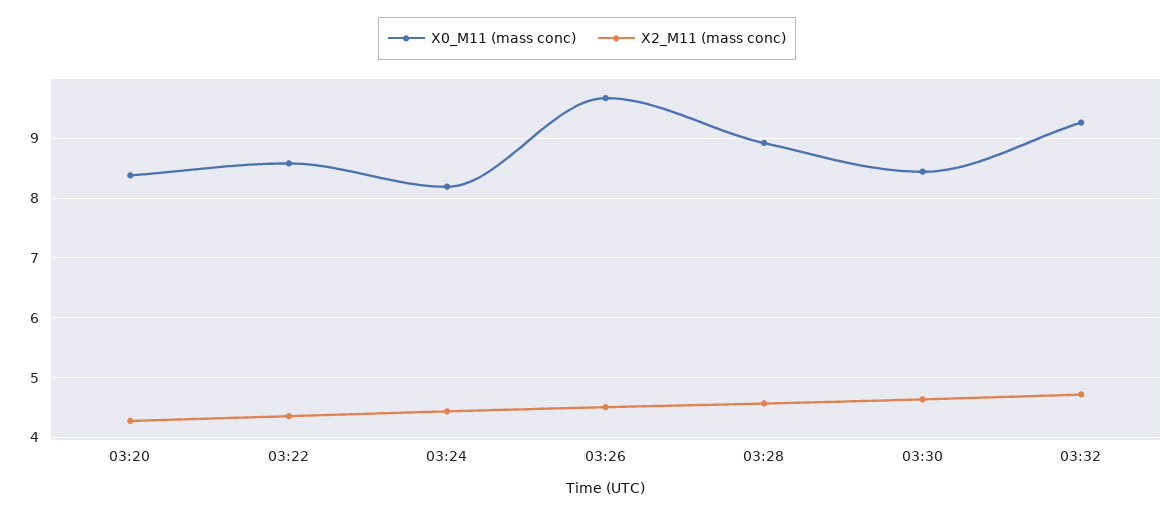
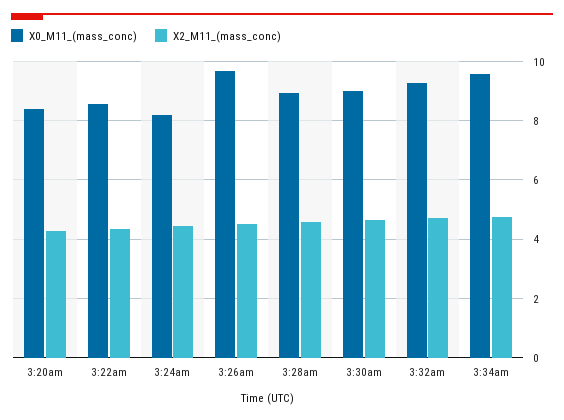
X0_M11 (mass conc), 03:30: 8.4 -> 9
X0_M11 (mass conc), 3:34am: none -> 9.5
X2_M11 (mass conc), 3:34am: none -> 4.75

